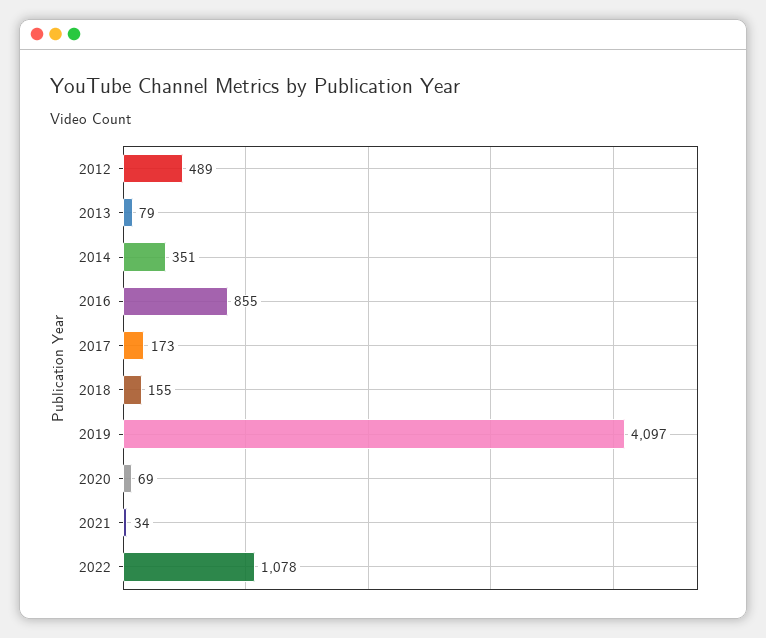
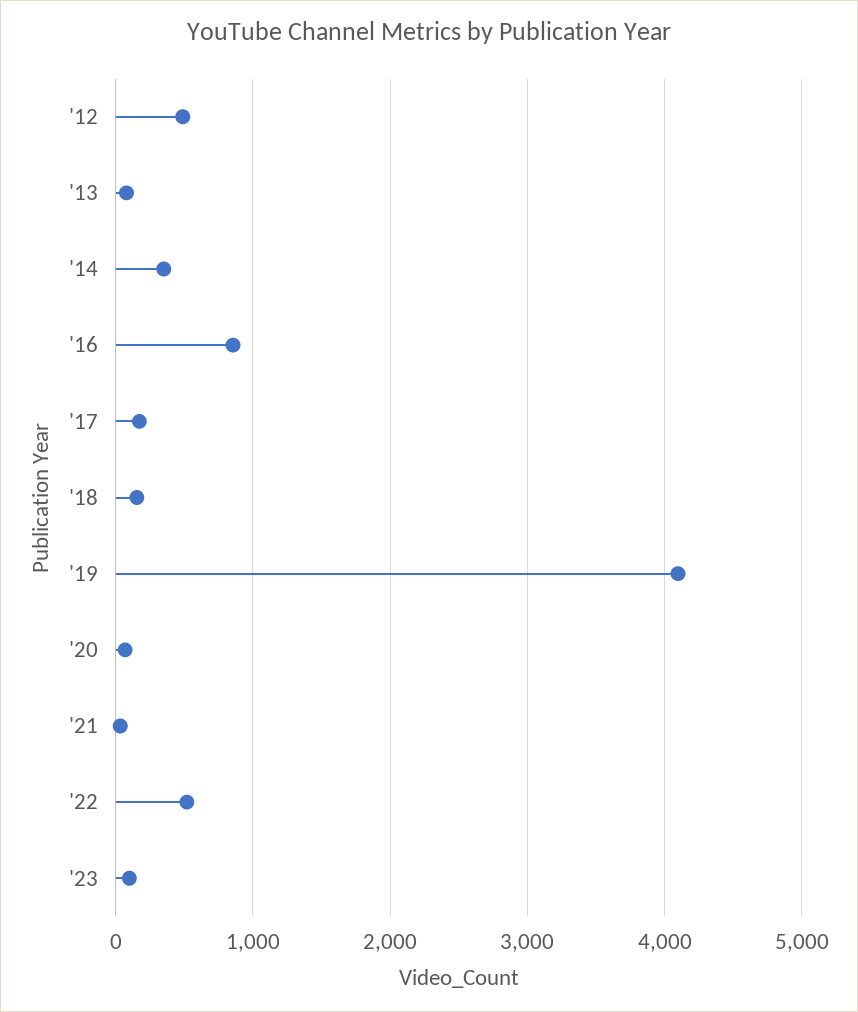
2022: 1078 -> 500
'23: none -> 100

